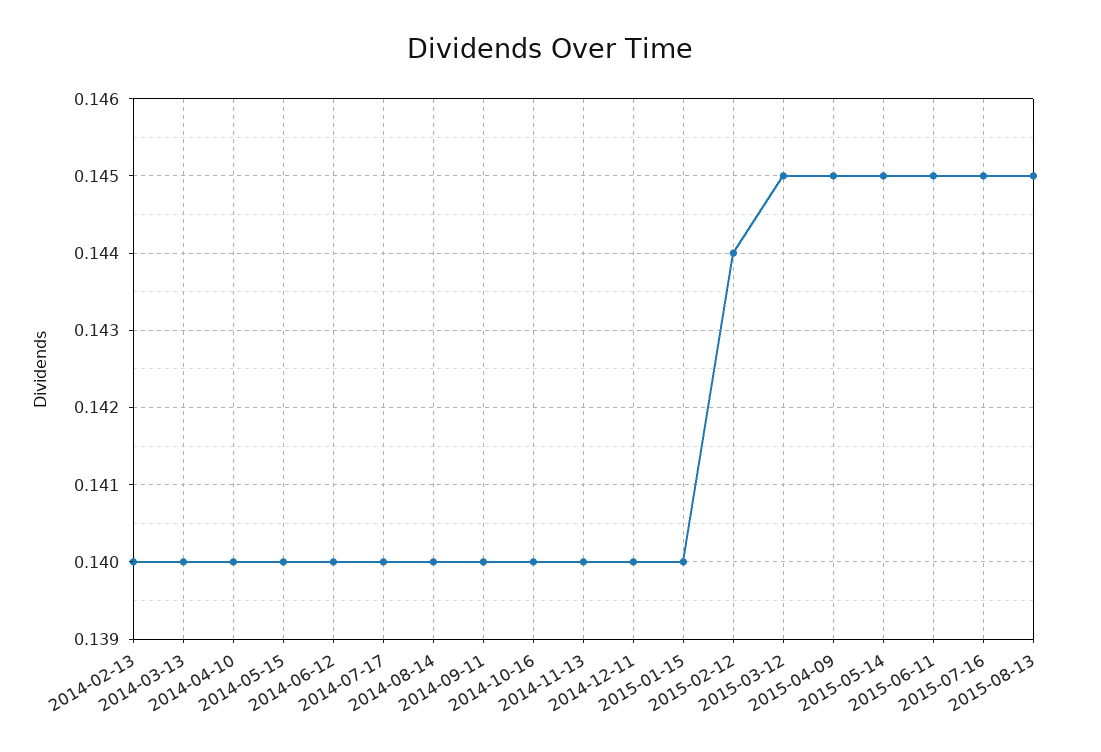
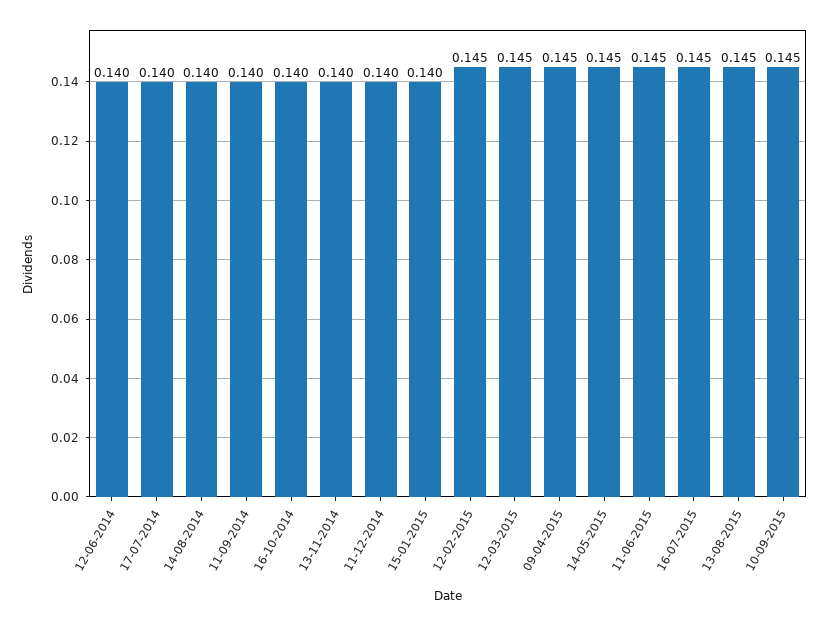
2014-02-13: 0.14 -> none
2014-03-13: 0.14 -> none
2014-04-10: 0.14 -> none
2014-05-15: 0.14 -> none
2015-02-12: 0.144 -> 0.145
10-09-2015: none -> 0.145

